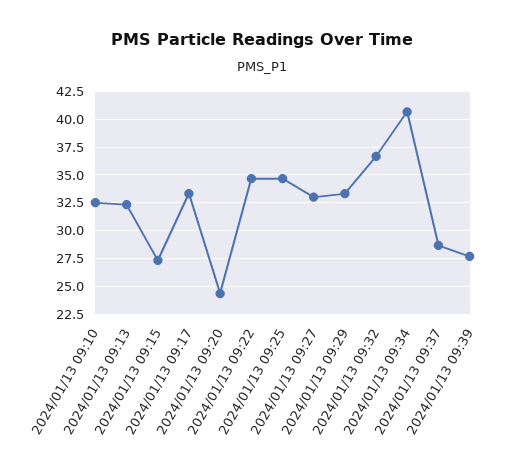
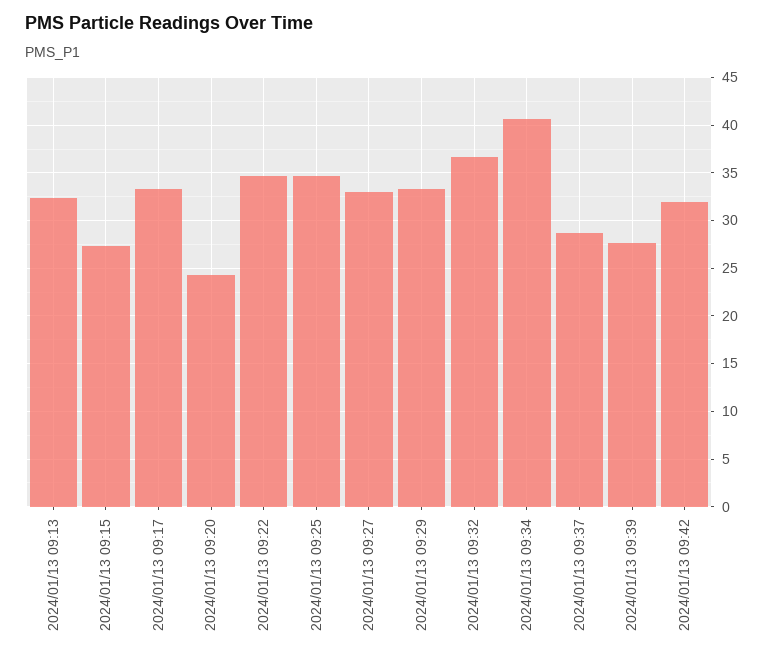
2024/01/13 09:10: 32.5 -> none
2024/01/13 09:42: none -> 32

